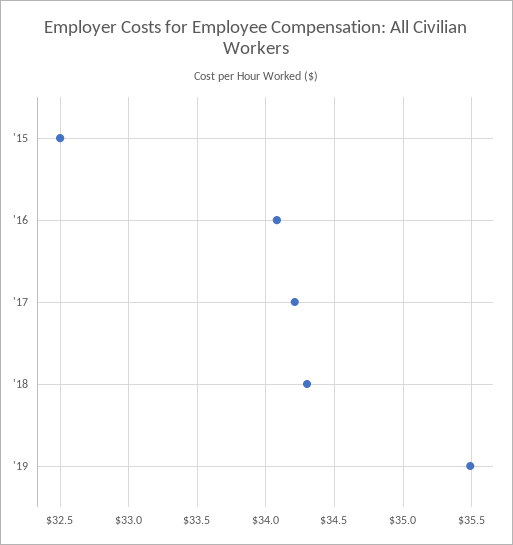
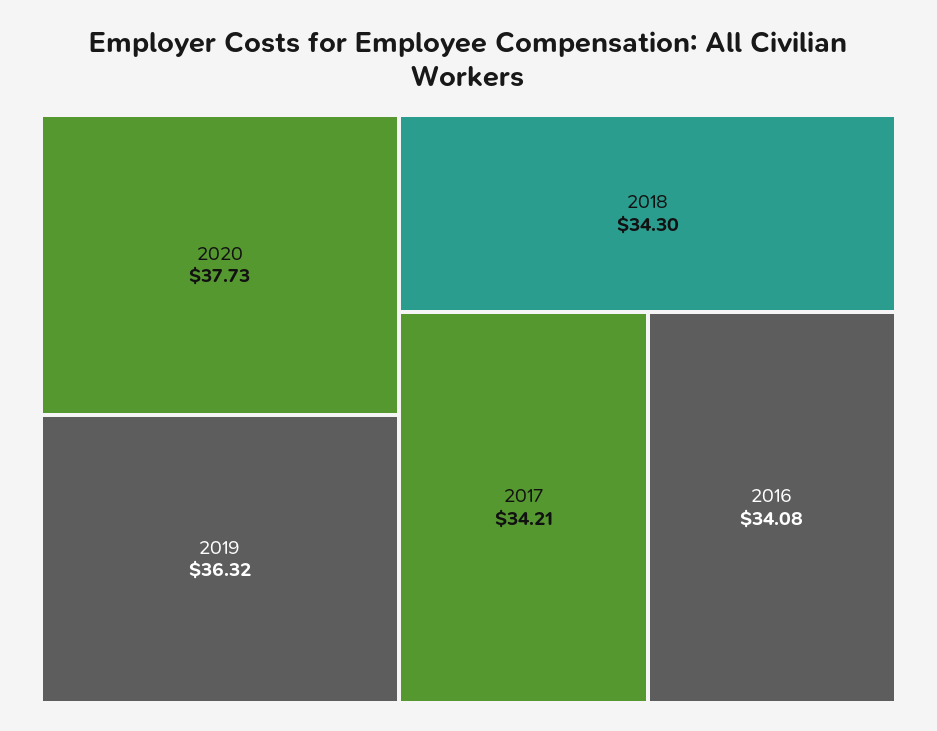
'15: 32.5 -> none
'19: 35.5 -> 36.32
2020: none -> 37.73

